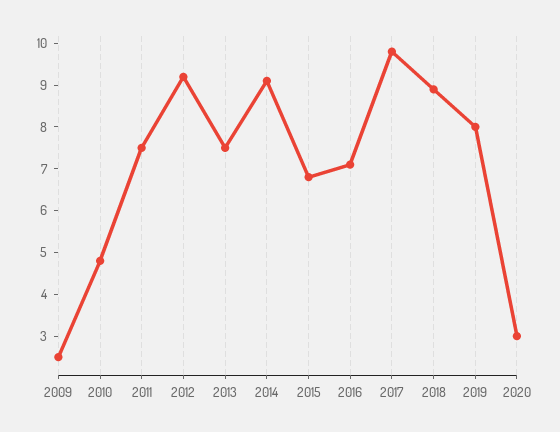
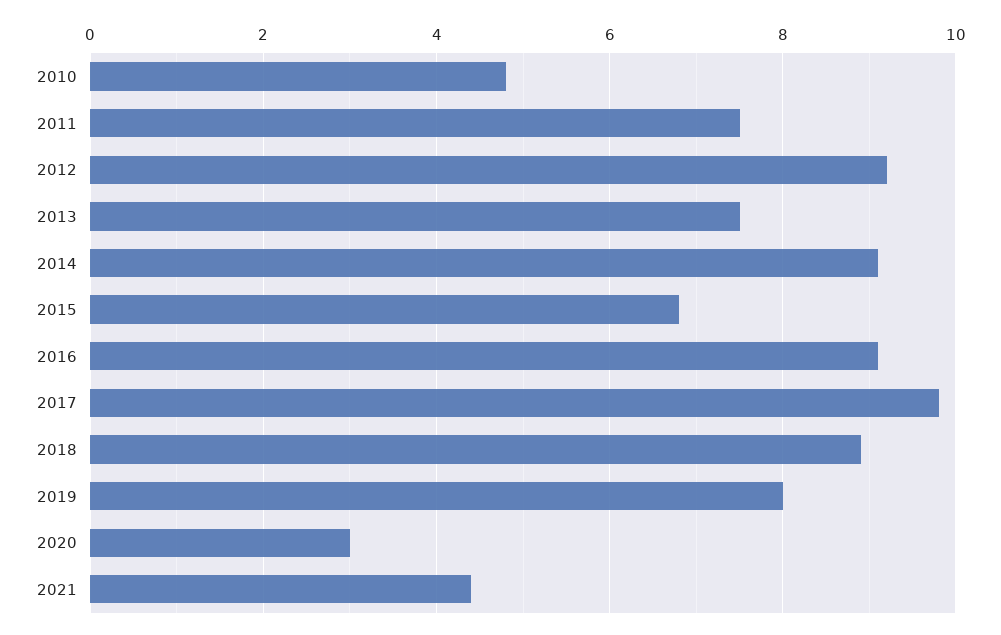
2009: 2.5 -> none
2016: 7 -> 9
2021: none -> 4.5

